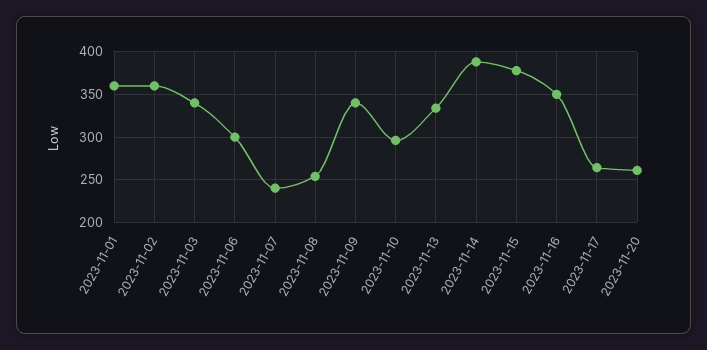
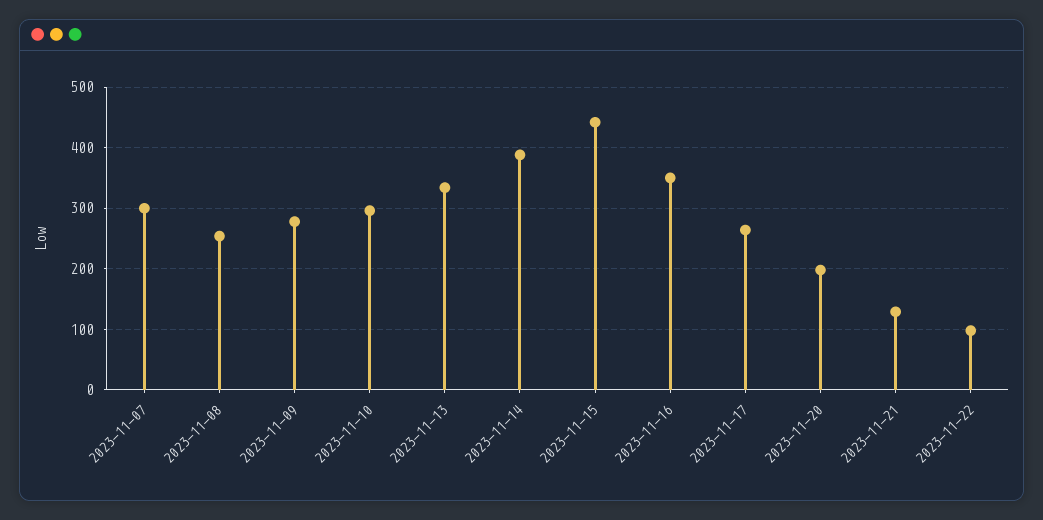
2023-11-01: 360 -> none
2023-11-02: 360 -> none
2023-11-03: 340 -> none
2023-11-06: 300 -> none
2023-11-07: 240 -> 300
2023-11-09: 340 -> 280
2023-11-15: 380 -> 440
2023-11-20: 260 -> 200
2023-11-21: none -> 130
2023-11-22: none -> 100

